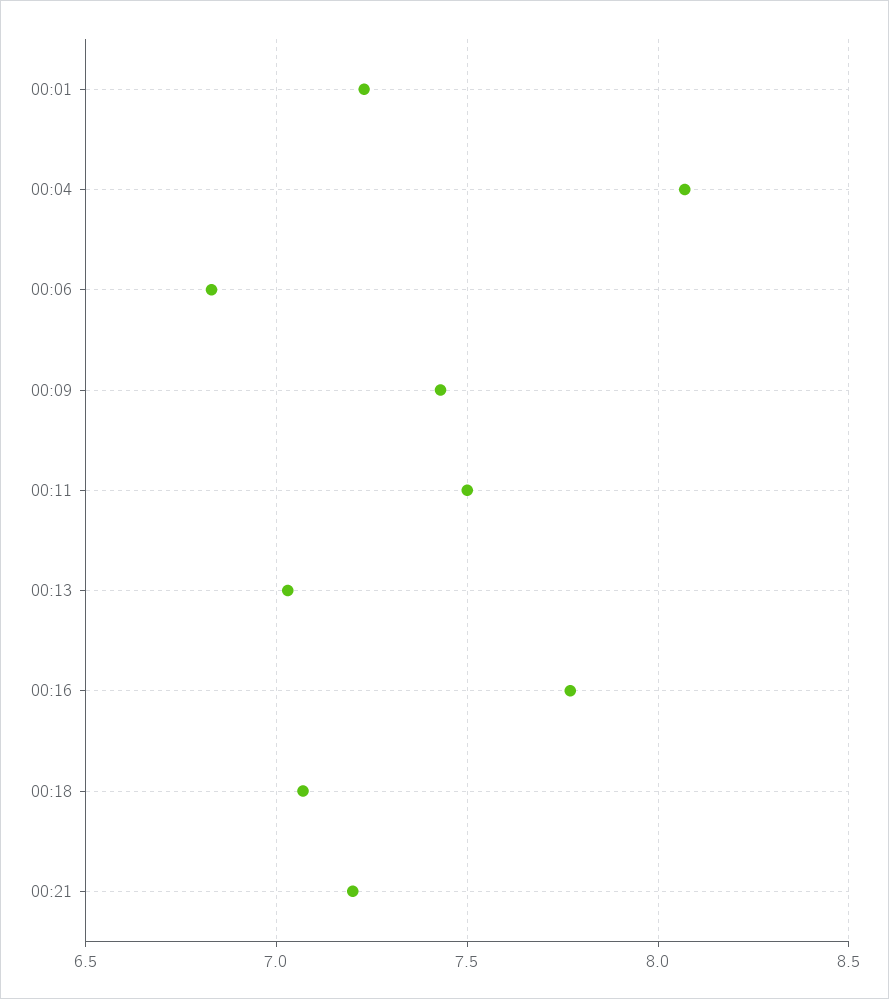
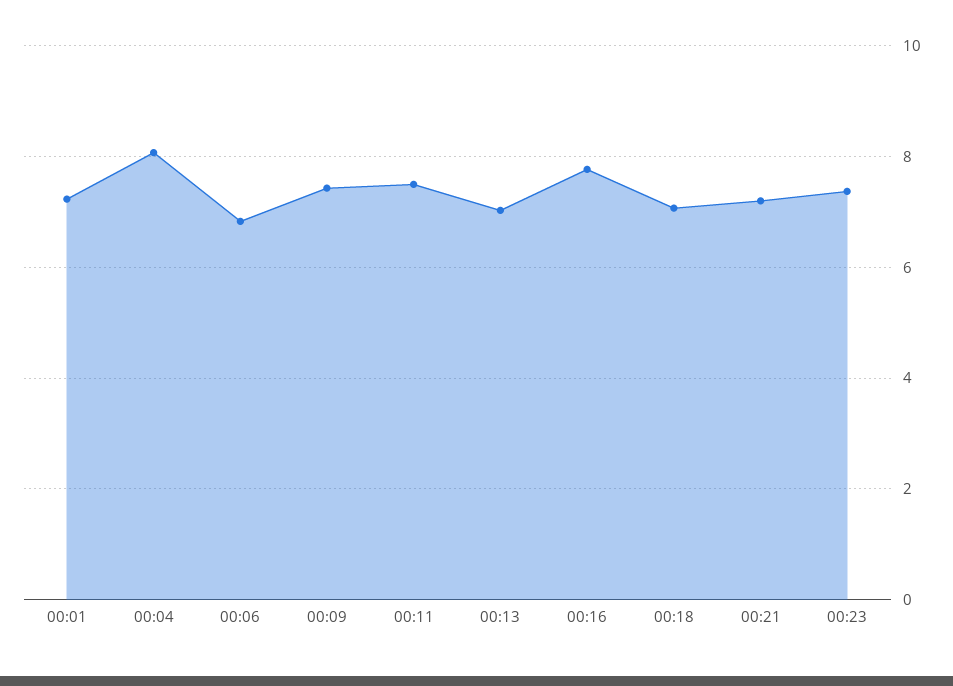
00:23: none -> 7.4

